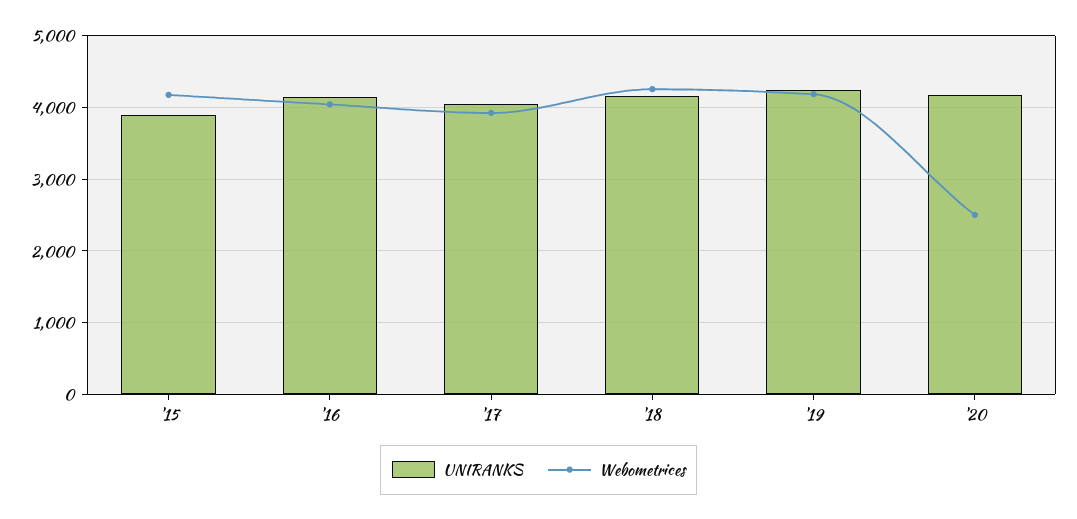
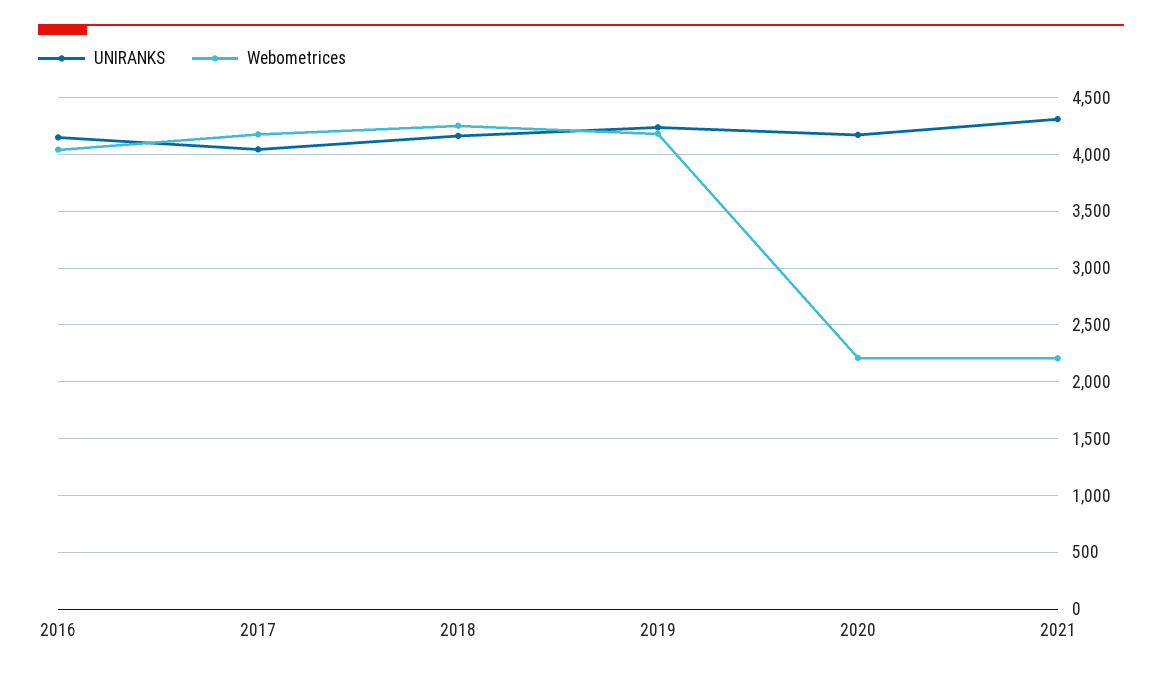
UNIRANKS, '15: 3900 -> none
Webometrices, '15: 4200 -> none
Webometrices, '17: 3900 -> 4200
Webometrices, '20: 2500 -> 2200
UNIRANKS, 2021: none -> 4300
Webometrices, 2021: none -> 2200

